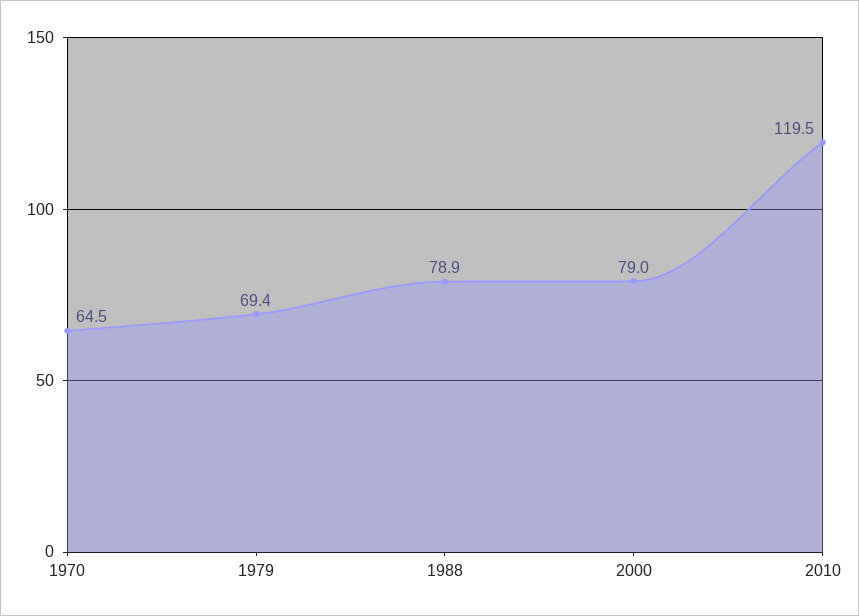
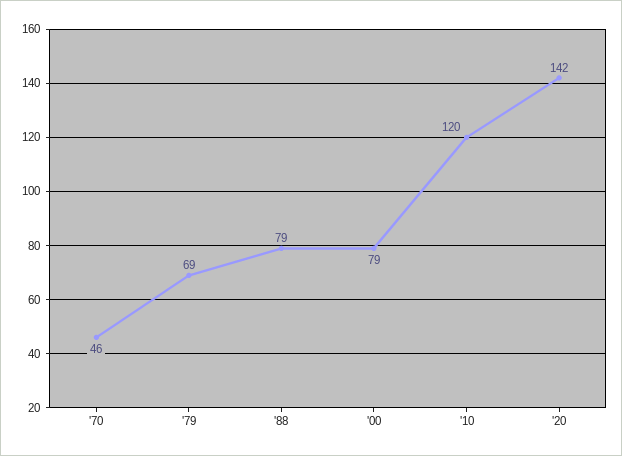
1970: 64.5 -> 46
'20: none -> 142

